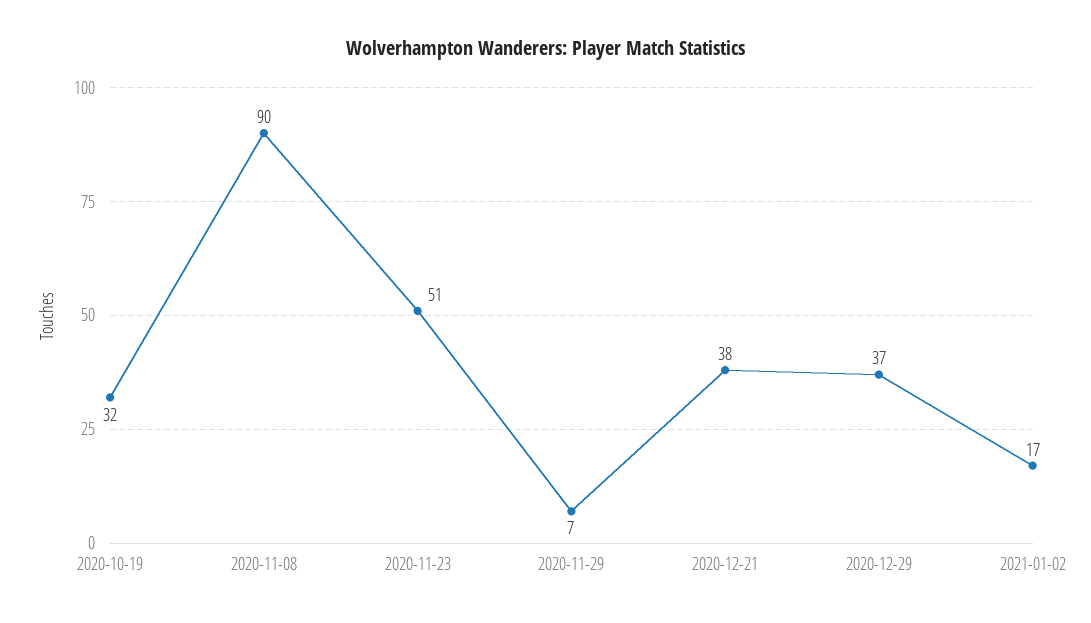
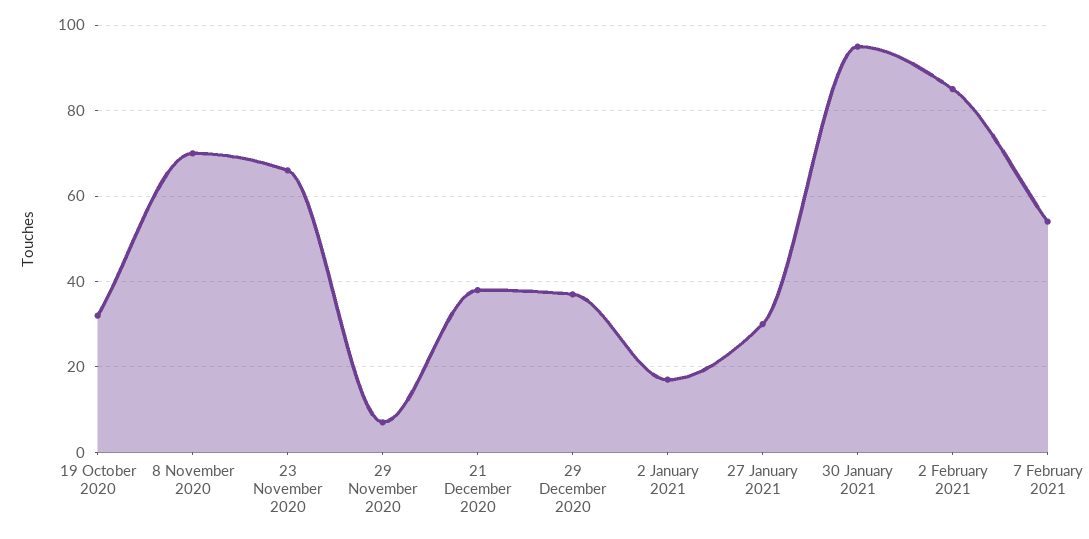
2020-11-08: 90 -> 70
2020-11-23: 51 -> 65
27 January 2021: none -> 30
30 January 2021: none -> 95
2 February 2021: none -> 85
7 February 2021: none -> 55

